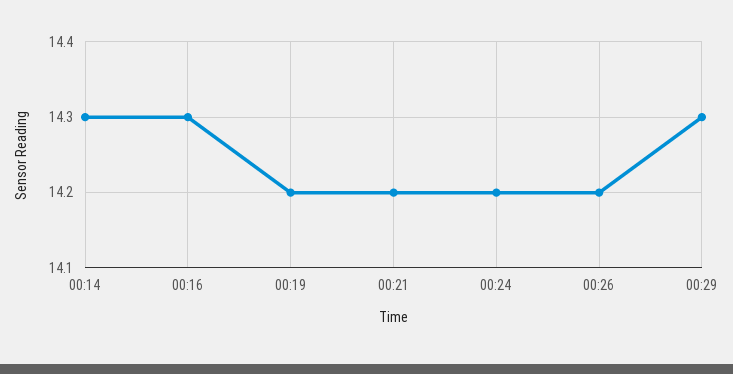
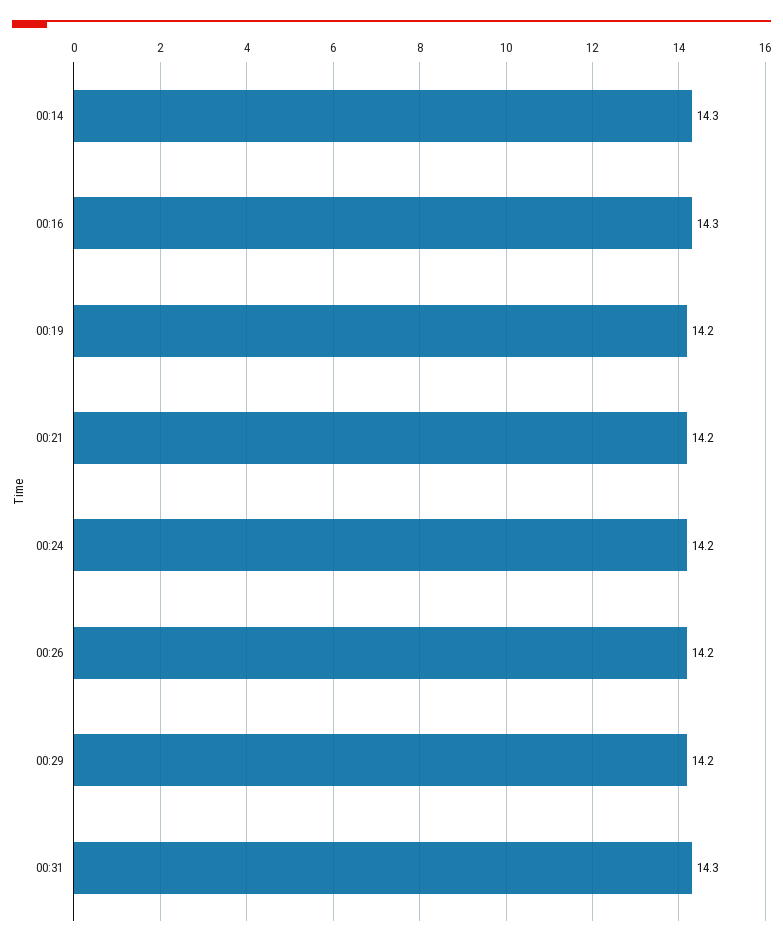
00:29: 14.3 -> 14.2
00:31: none -> 14.3

